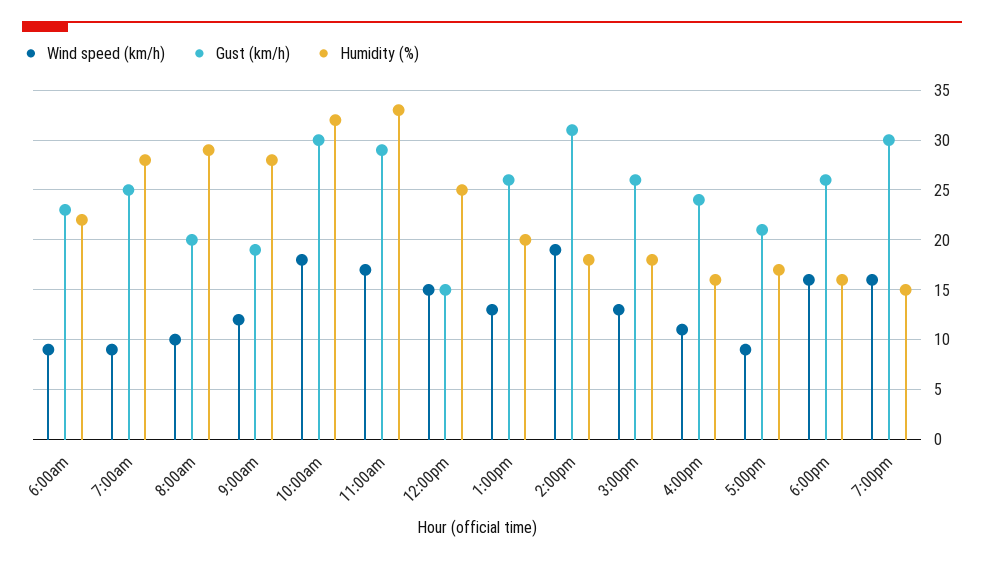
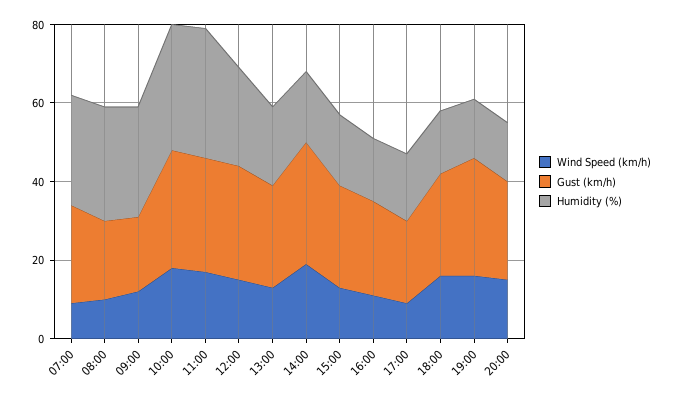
Wind speed (km/h), 6:00am: 9 -> none
Gust (km/h), 6:00am: 23 -> none
Humidity (%), 6:00am: 22 -> none
Gust (km/h), 12:00pm: 15 -> 30
Wind speed (km/h), 20:00: none -> 15
Gust (km/h), 20:00: none -> 25
Humidity (%), 20:00: none -> 15

